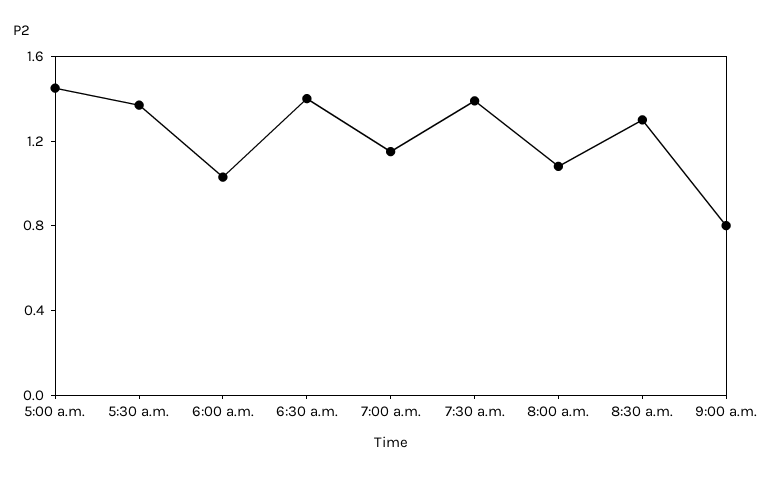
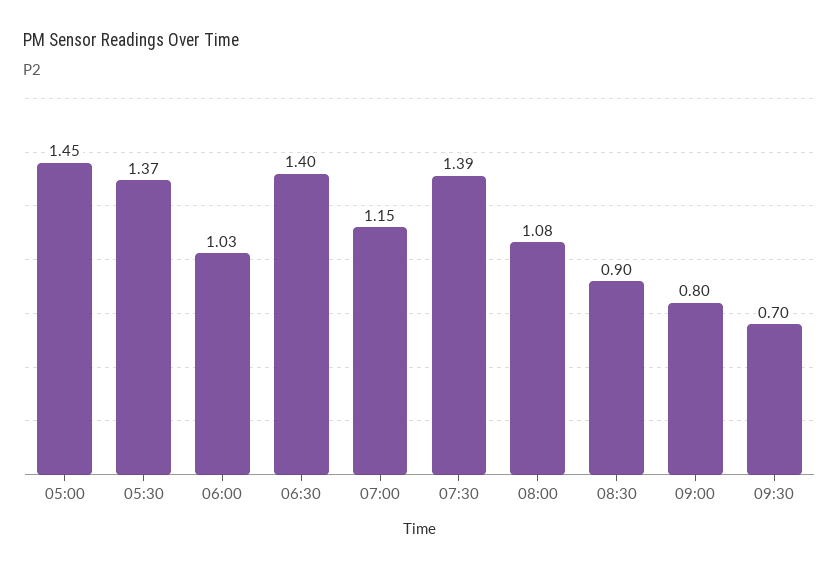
8:30 a.m.: 1.3 -> 0.9
09:30: none -> 0.7

